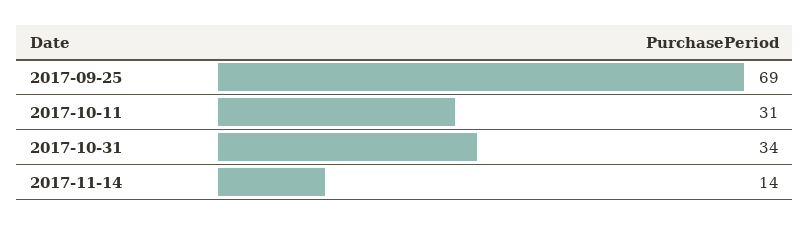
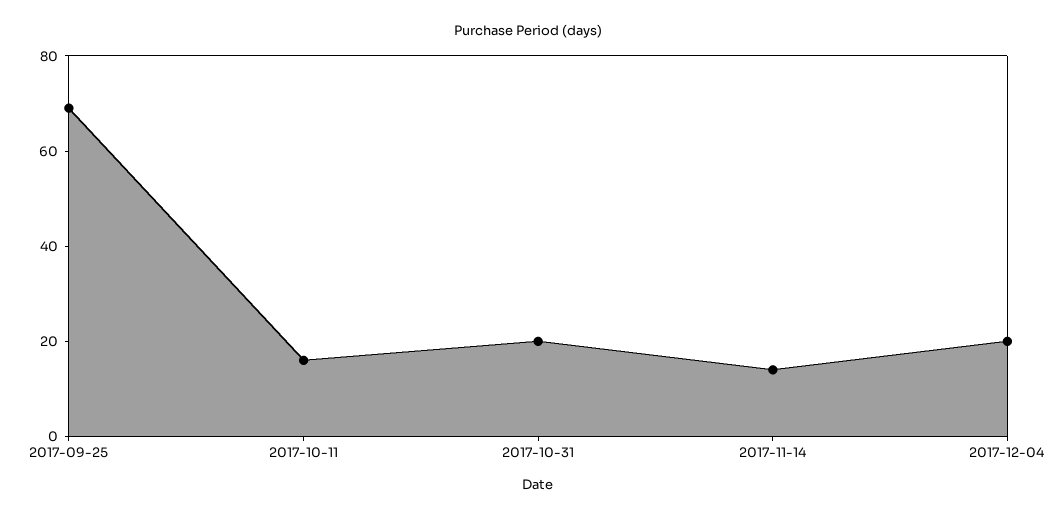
2017-10-11: 31 -> 15
2017-10-31: 34 -> 20
2017-12-04: none -> 20

